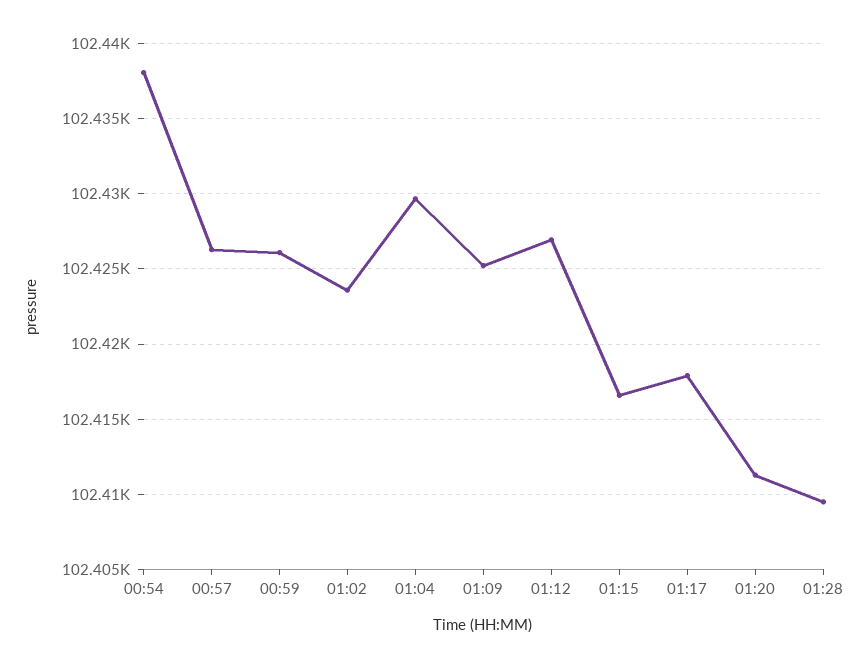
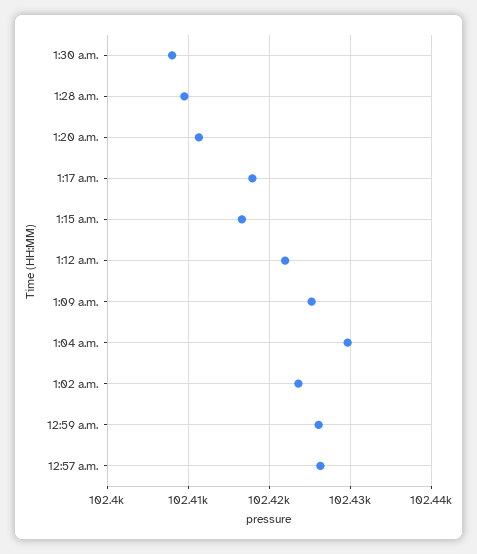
00:54: 102438 -> none
01:12: 102427 -> 102422
1:30 a.m.: none -> 102408

